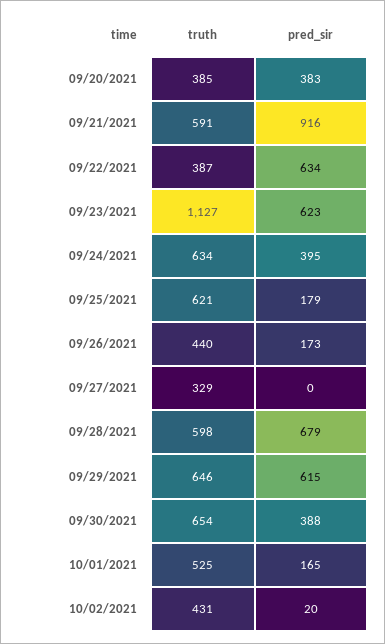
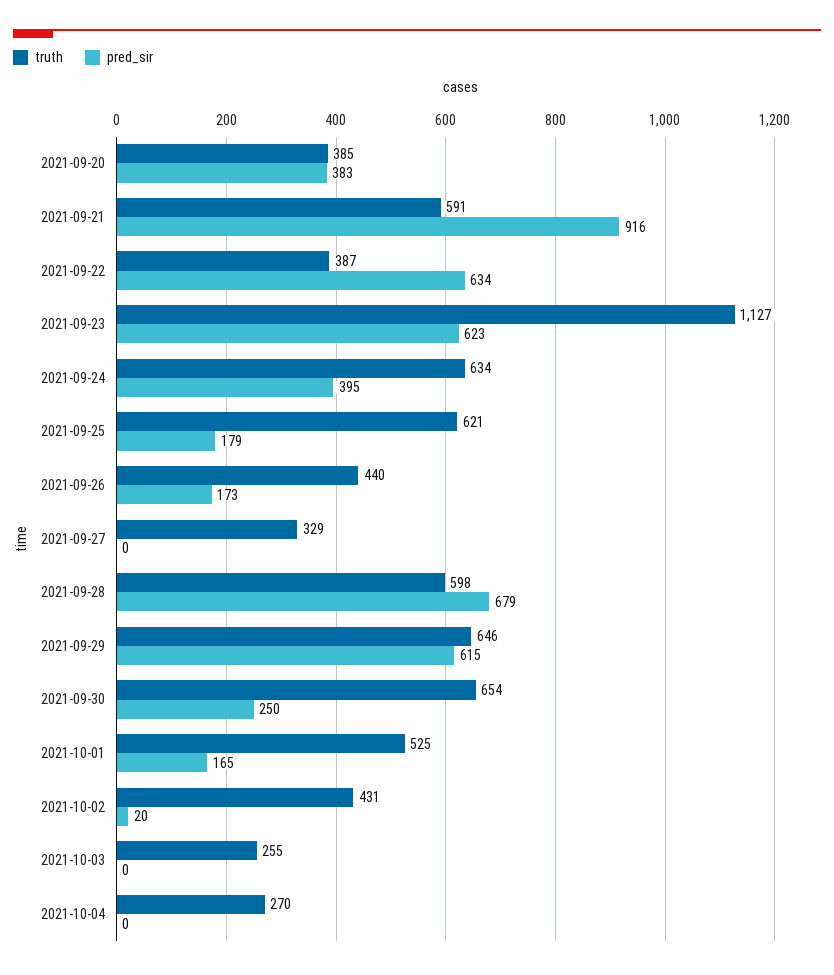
pred_sir, 09/30/2021: 388 -> 250
truth, 2021-10-03: none -> 255
pred_sir, 2021-10-03: none -> 0
truth, 2021-10-04: none -> 270
pred_sir, 2021-10-04: none -> 0

